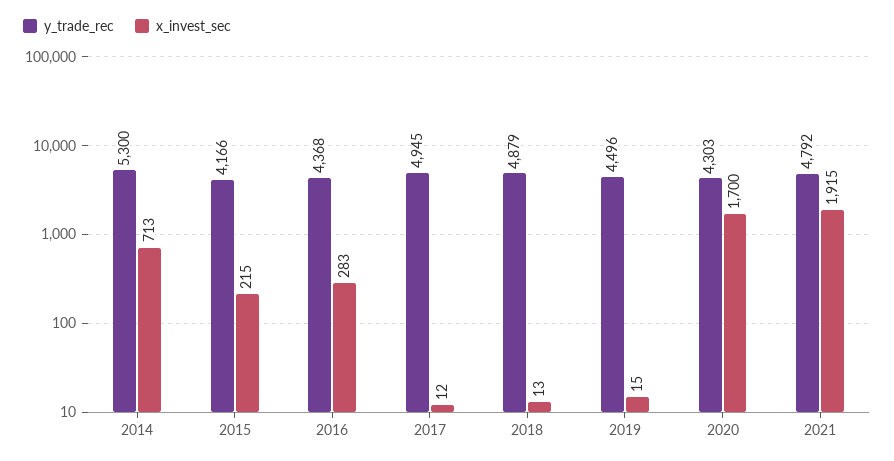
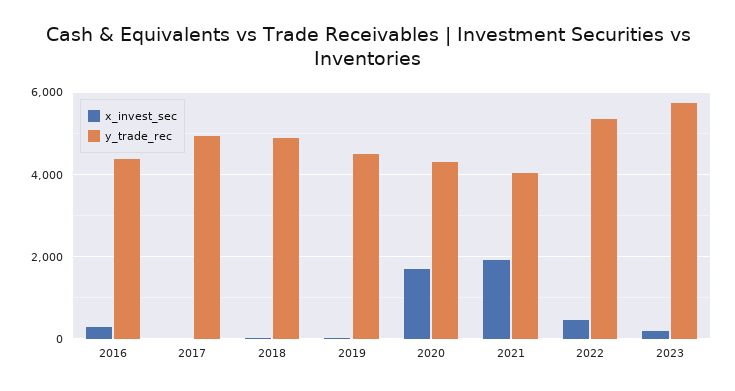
y_trade_rec, 2014: 5300 -> none
x_invest_sec, 2014: 713 -> none
y_trade_rec, 2015: 4166 -> none
x_invest_sec, 2015: 215 -> none
y_trade_rec, 2021: 4792 -> 4000
x_invest_sec, 2022: none -> 400
y_trade_rec, 2022: none -> 5400
x_invest_sec, 2023: none -> 200
y_trade_rec, 2023: none -> 5800

